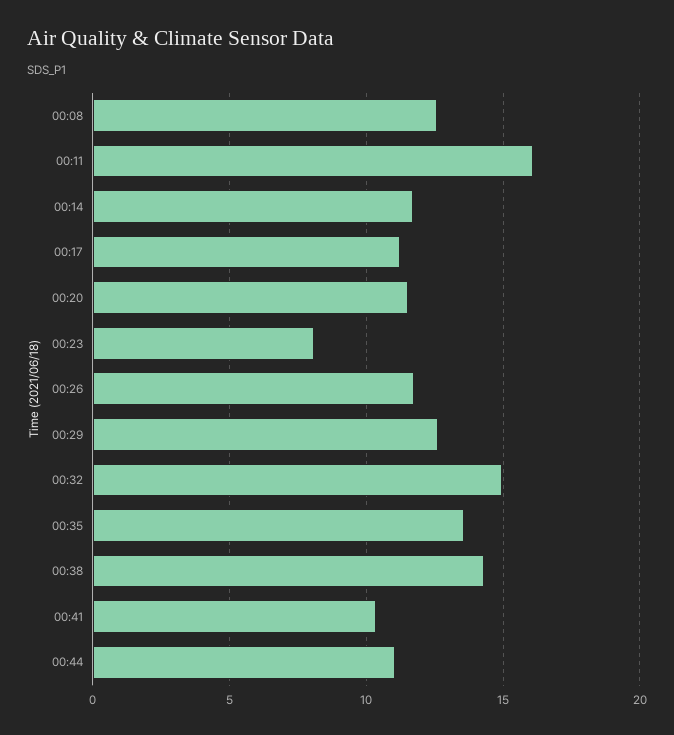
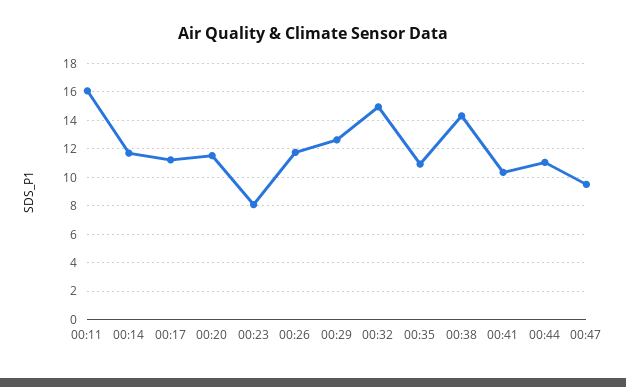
00:08: 12.5 -> none
00:35: 13.5 -> 11
00:47: none -> 9.5

